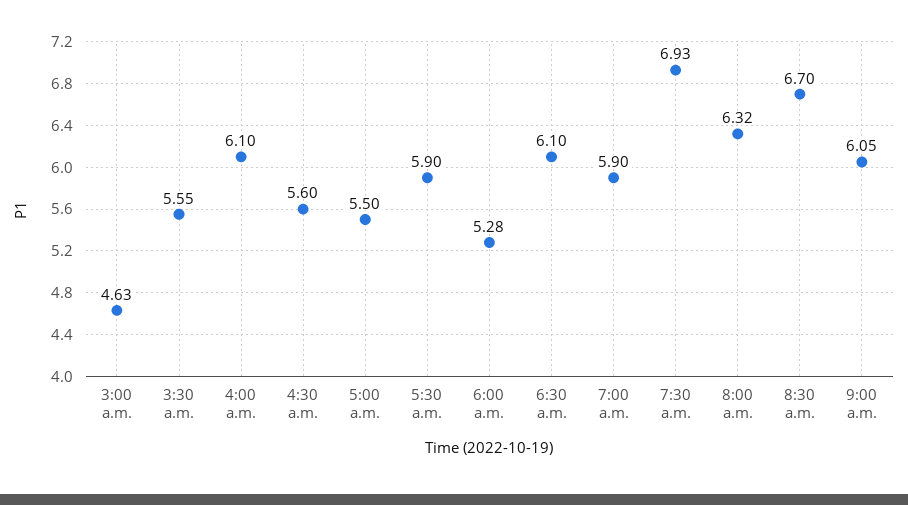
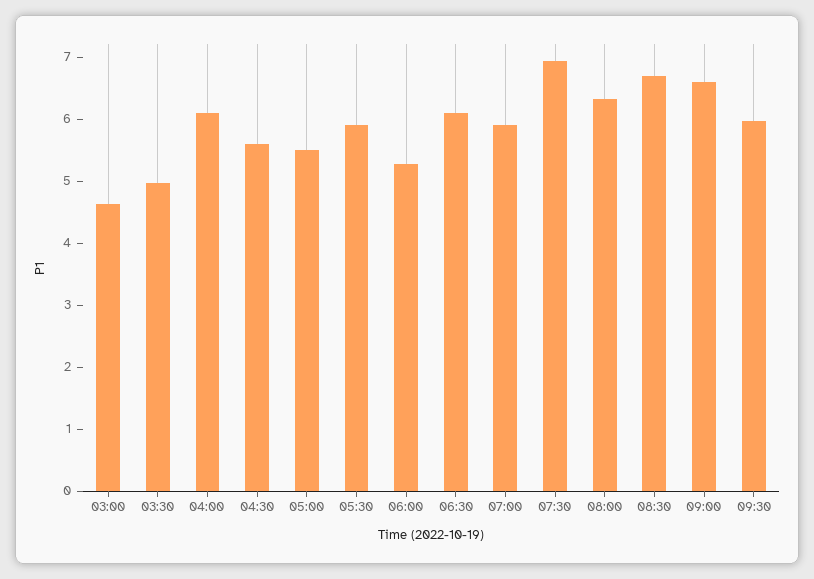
3:30 a.m.: 5.55 -> 5
9:00 a.m.: 6.05 -> 6.6
09:30: none -> 6

